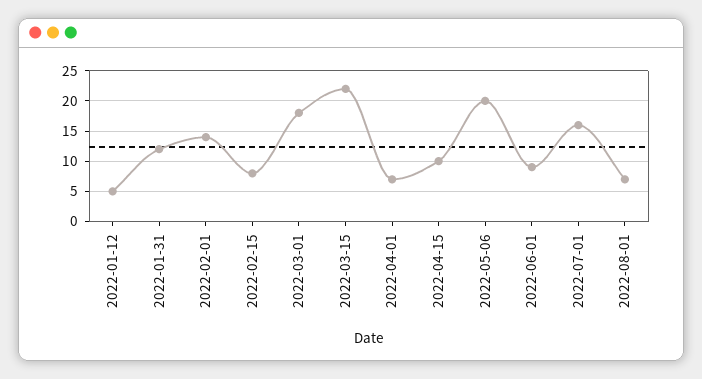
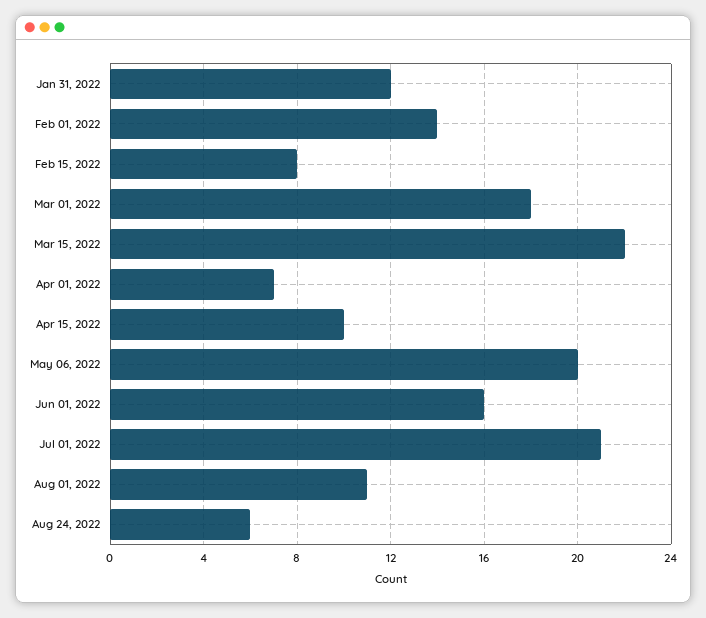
2022-01-12: 5 -> none
2022-06-01: 9 -> 16
2022-07-01: 16 -> 21
2022-08-01: 7 -> 11
Aug 24, 2022: none -> 6

